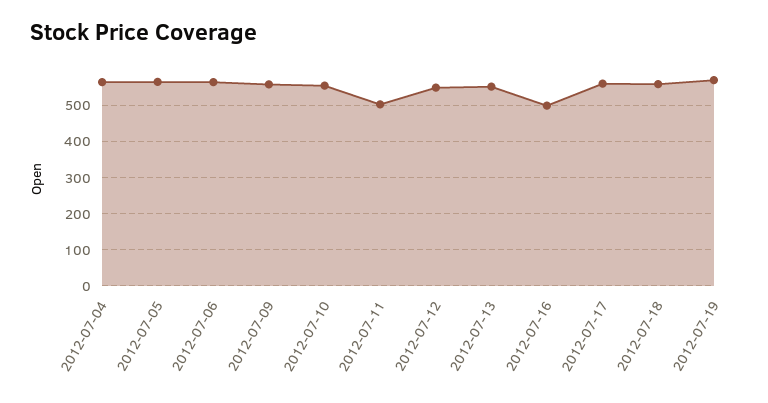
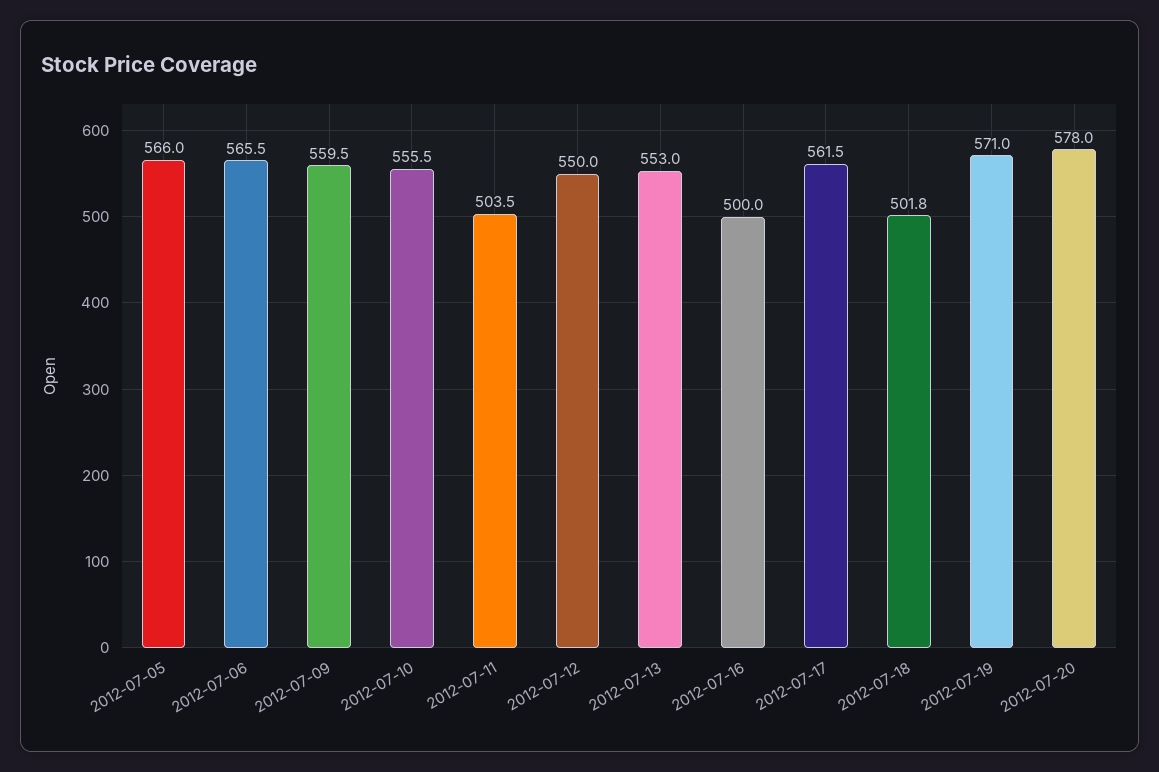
2012-07-04: 560 -> none
2012-07-18: 560 -> 501.8
2012-07-20: none -> 578

